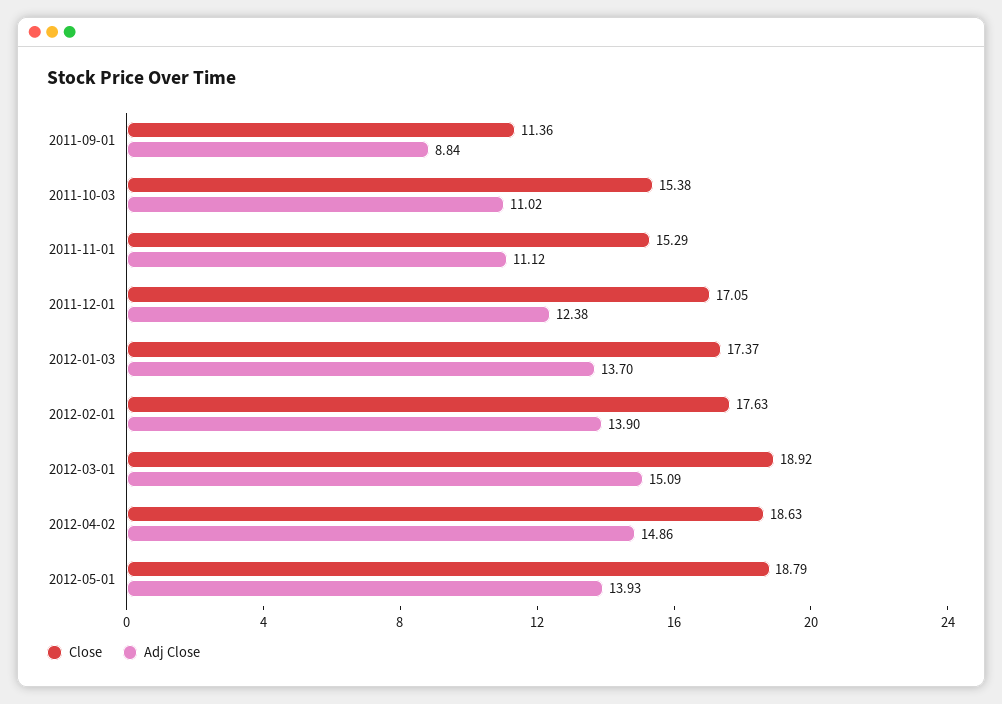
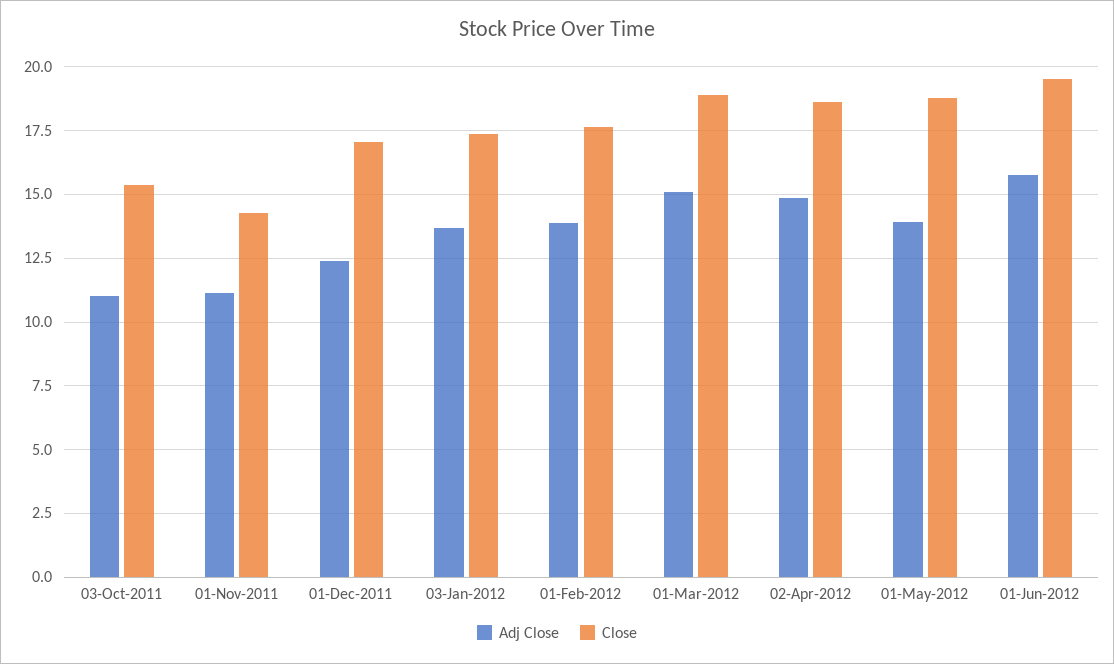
Close, 2011-09-01: 11.36 -> none
Adj Close, 2011-09-01: 8.84 -> none
Close, 2011-11-01: 15.29 -> 14.25
Adj Close, 01-Jun-2012: none -> 15.75
Close, 01-Jun-2012: none -> 19.5

